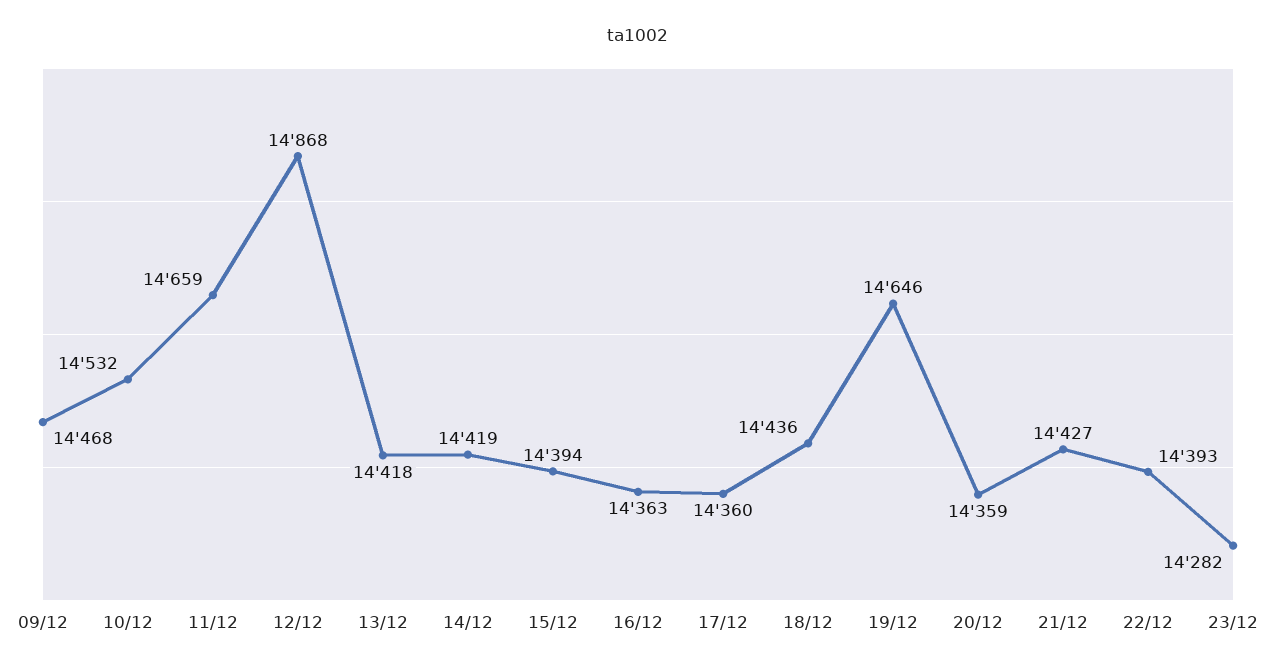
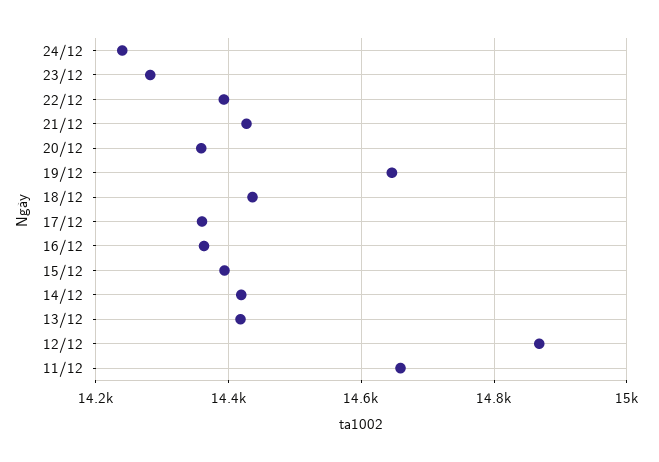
09/12: 14468 -> none
10/12: 14532 -> none
24/12: none -> 14240

